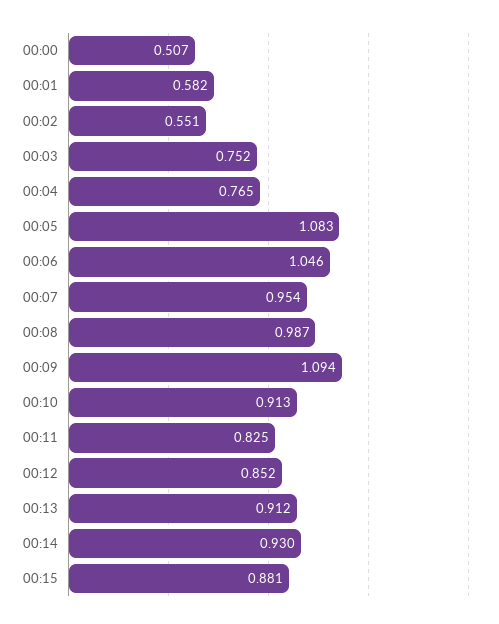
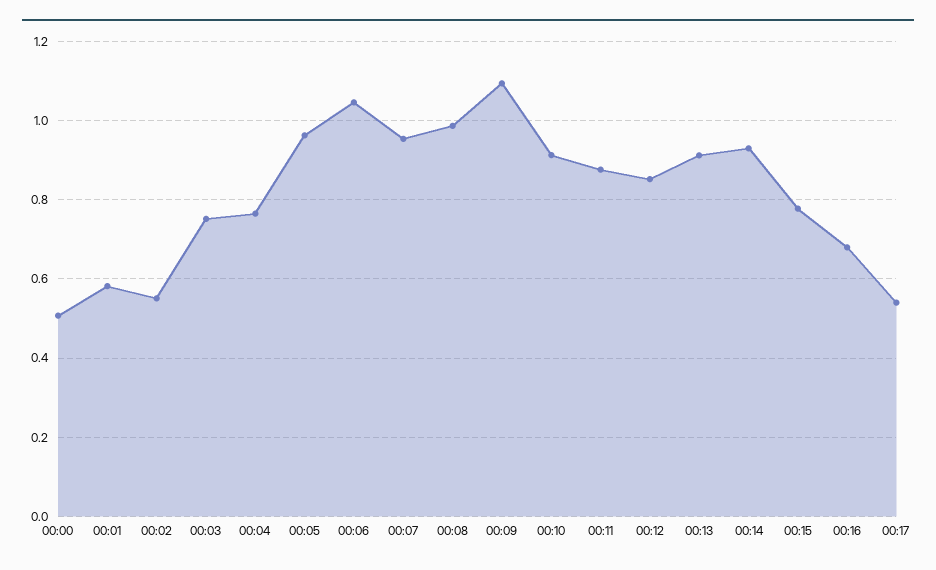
00:05: 1.083 -> 0.96
00:11: 0.825 -> 0.88
00:15: 0.881 -> 0.78
00:16: none -> 0.68
00:17: none -> 0.54

